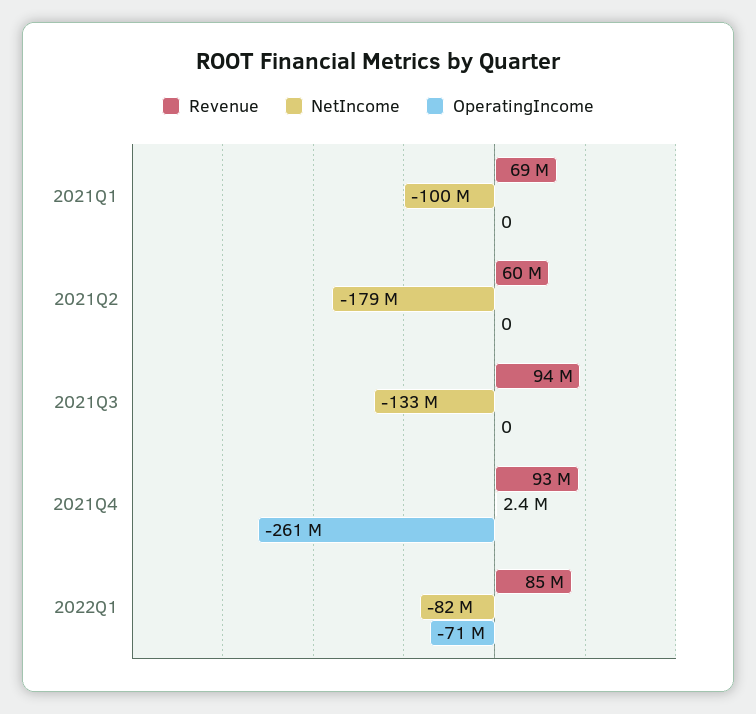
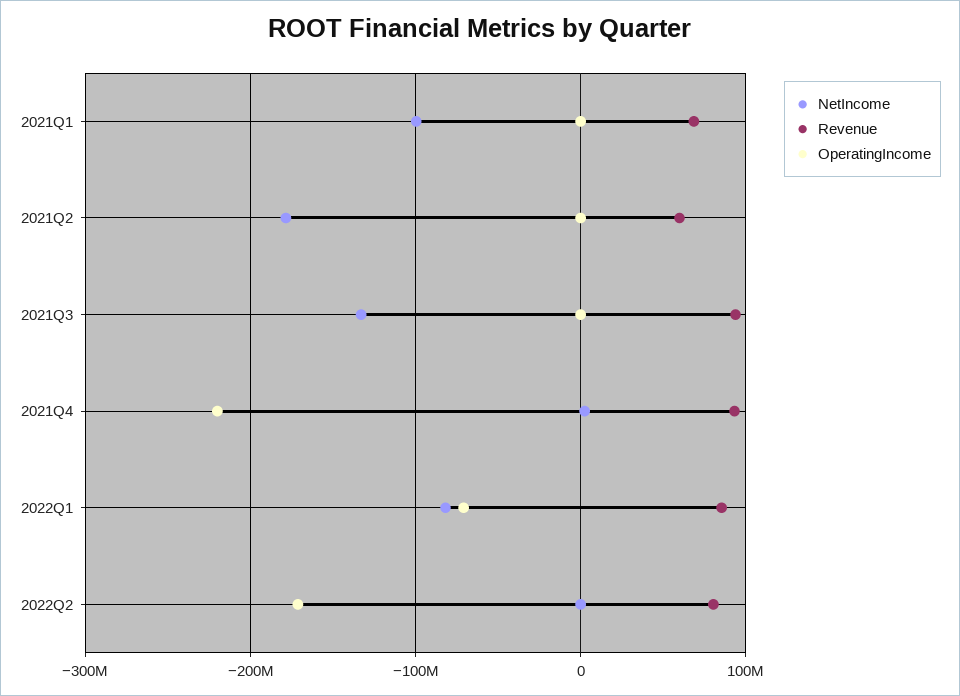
OperatingIncome, 2021Q4: -261000000 -> -220000000
NetIncome, 2022Q2: none -> 0
Revenue, 2022Q2: none -> 80000000
OperatingIncome, 2022Q2: none -> -170000000

